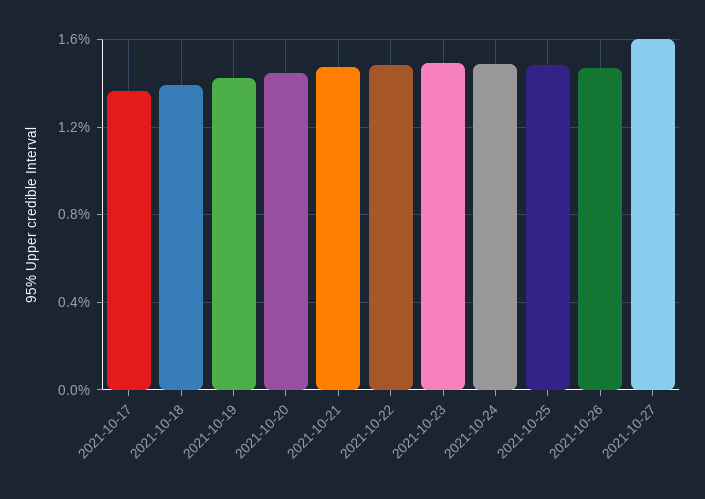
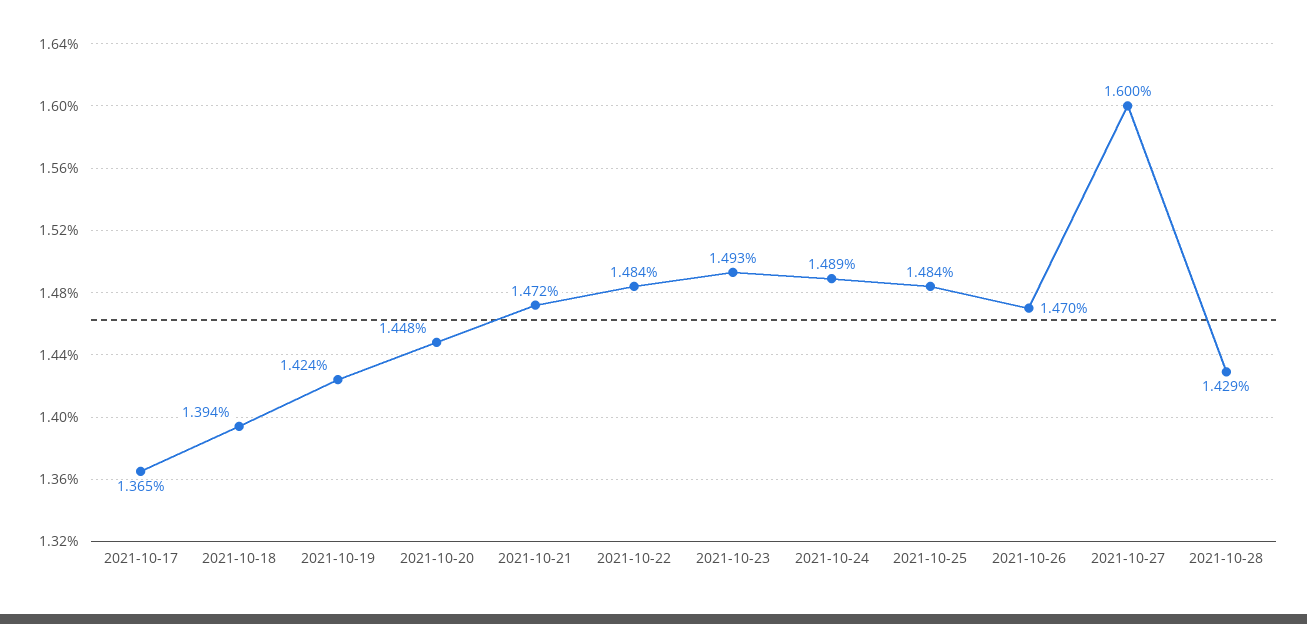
2021-10-28: none -> 1.429

